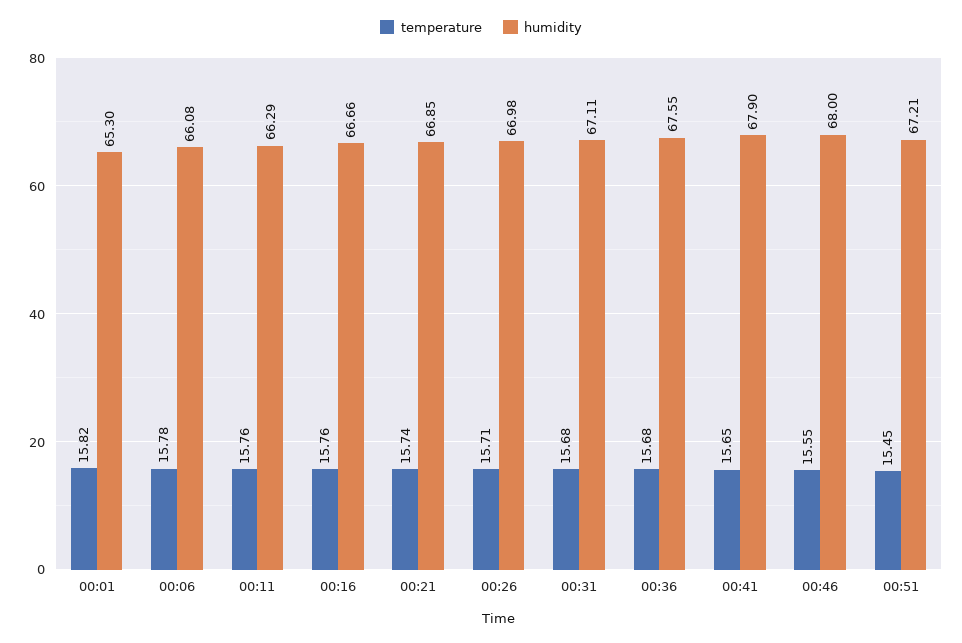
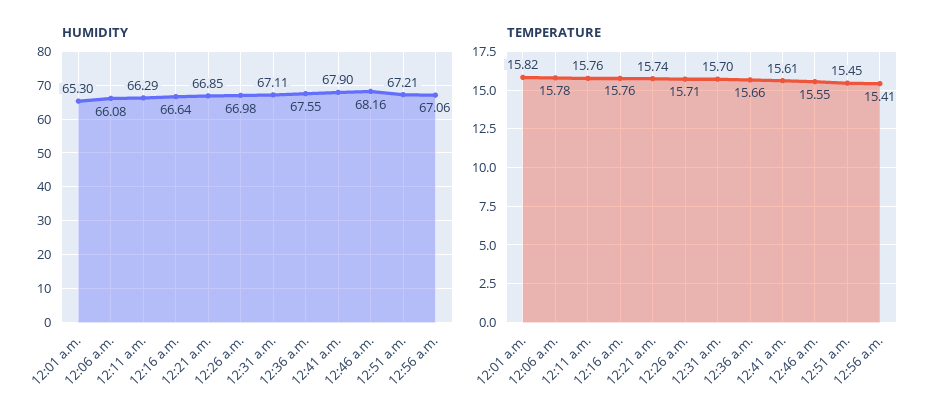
humidity, 00:16: 66.66 -> 66.64
temperature, 00:31: 15.68 -> 15.7
temperature, 00:36: 15.68 -> 15.66
temperature, 00:41: 15.65 -> 15.61
humidity, 00:46: 68 -> 68.16
humidity, 12:56 a.m.: none -> 67.06
temperature, 12:56 a.m.: none -> 15.41

